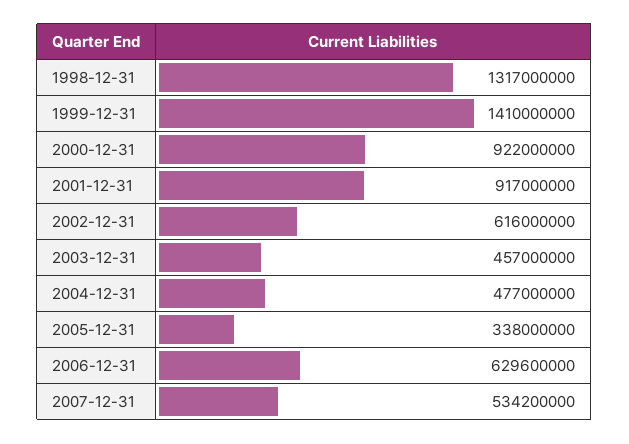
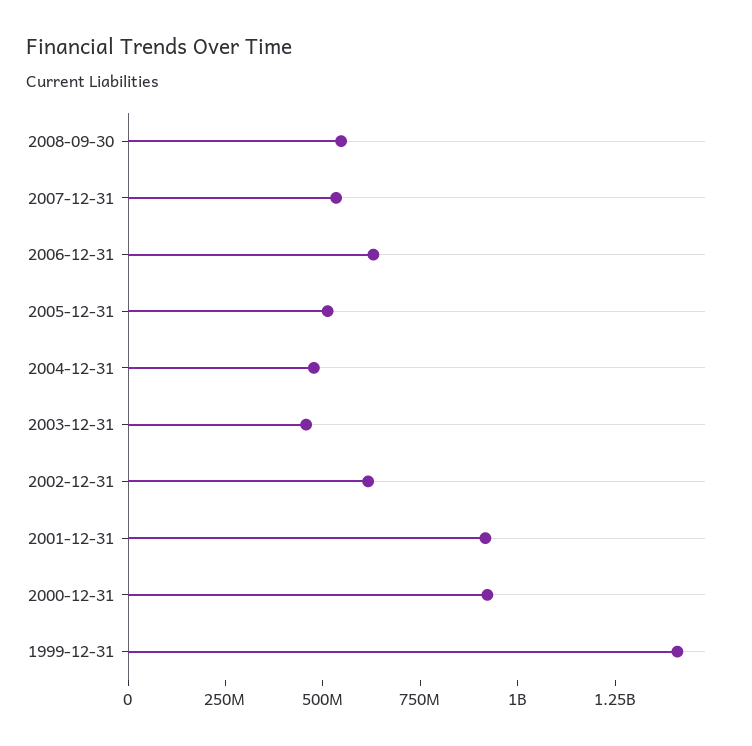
1998-12-31: 1317000000 -> none
2005-12-31: 338000000 -> 500000000
2008-09-30: none -> 550000000

